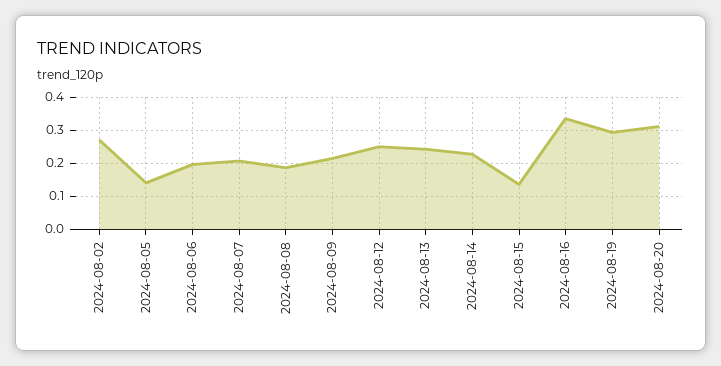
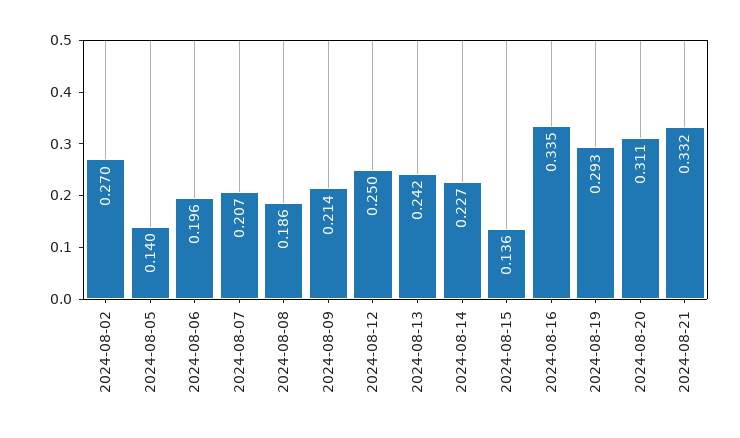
2024-08-21: none -> 0.332

